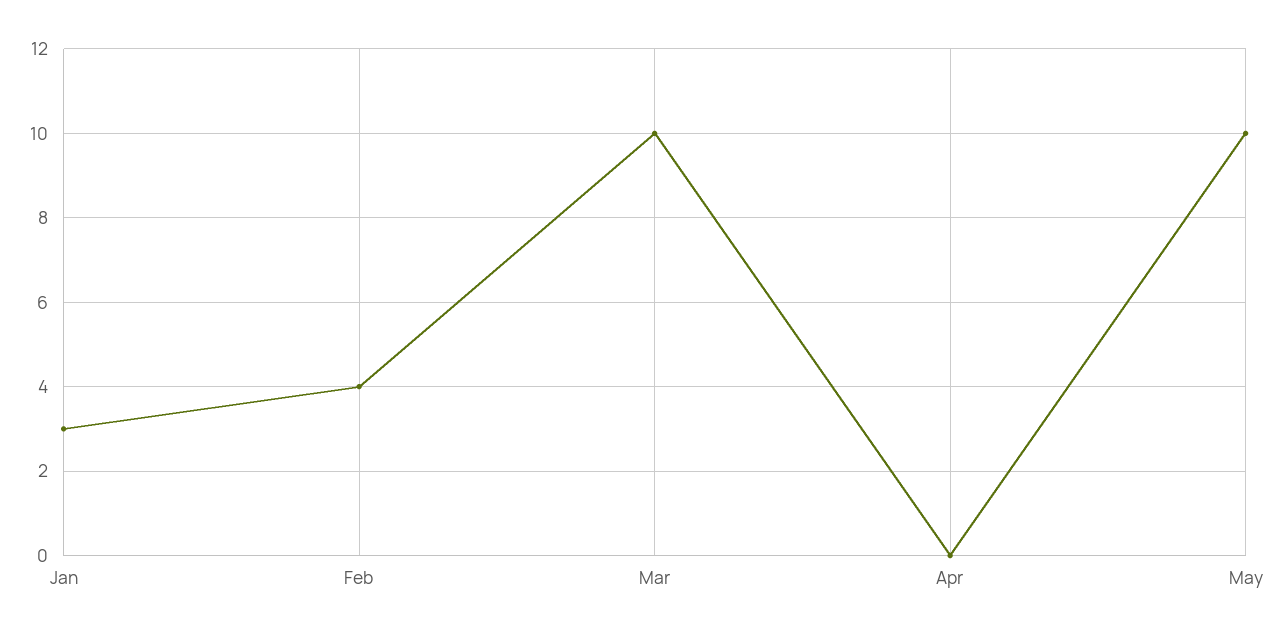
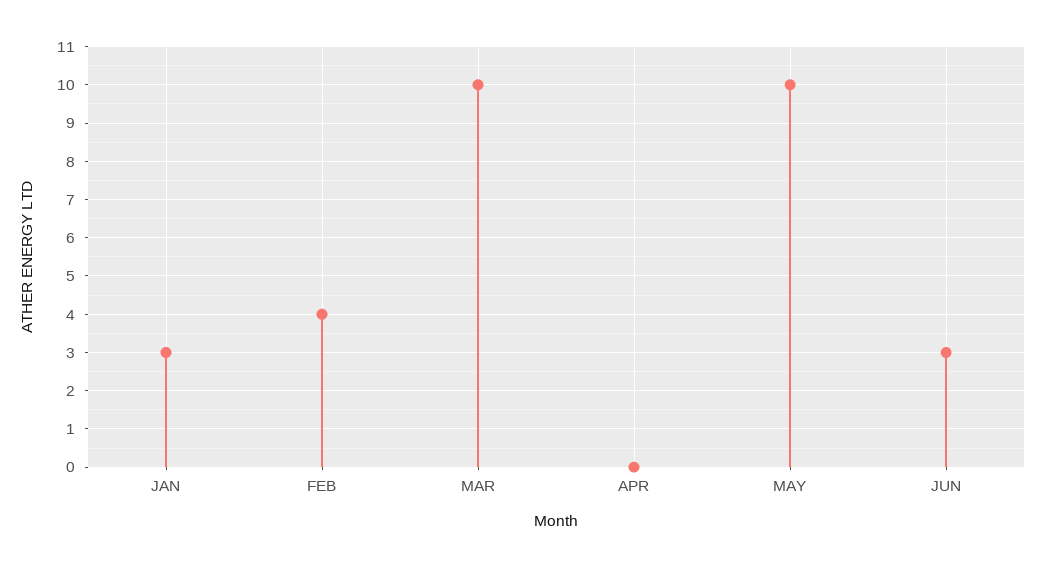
JUN: none -> 3

